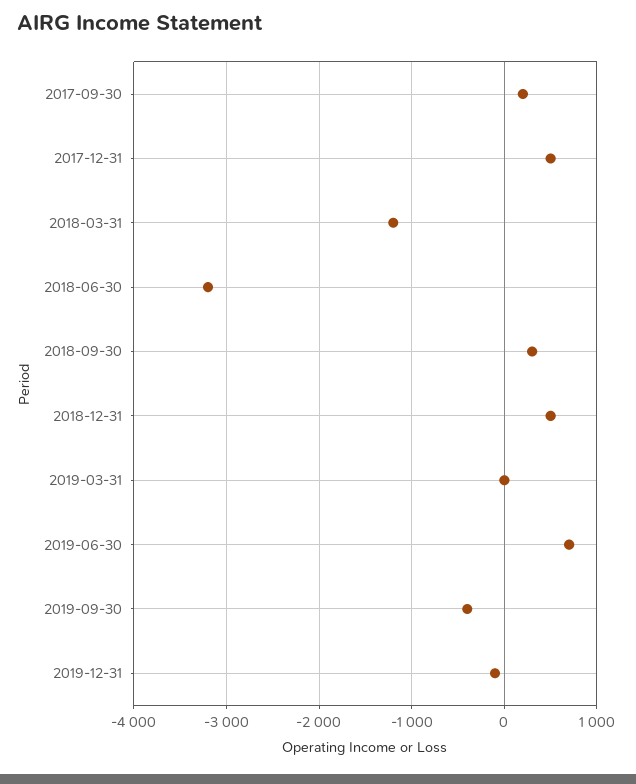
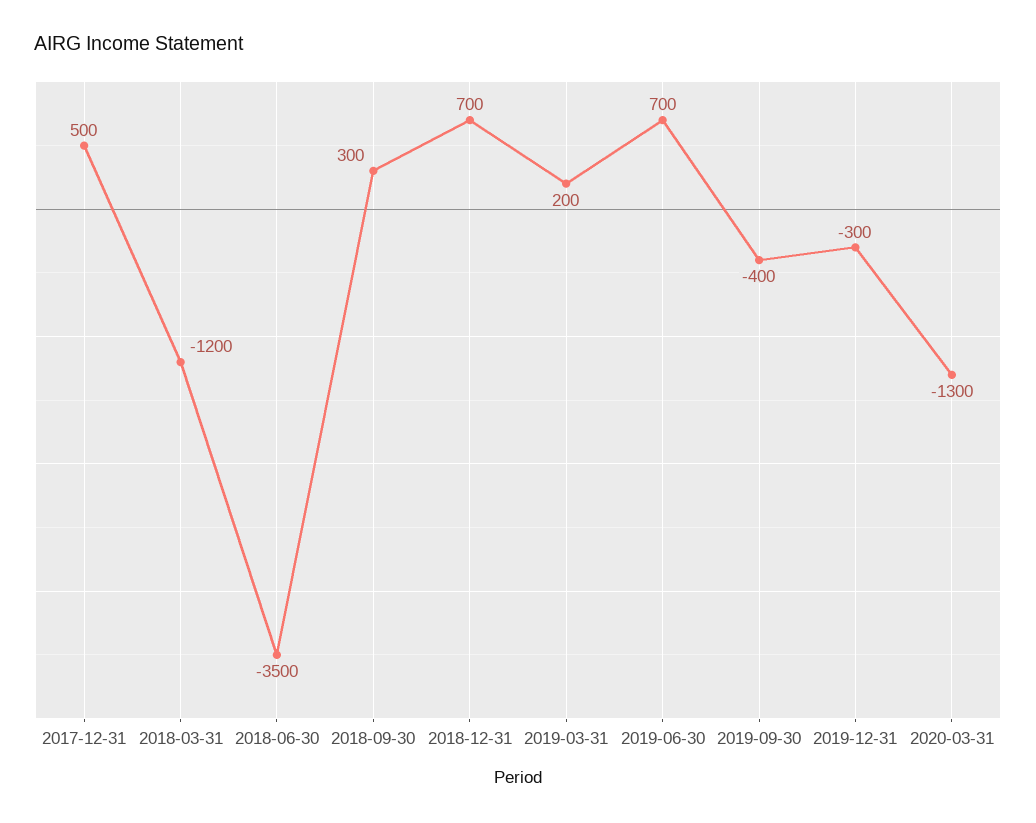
2017-09-30: 200 -> none
2018-06-30: -3200 -> -3500
2018-12-31: 500 -> 700
2019-03-31: 0 -> 200
2019-12-31: -100 -> -300
2020-03-31: none -> -1300

